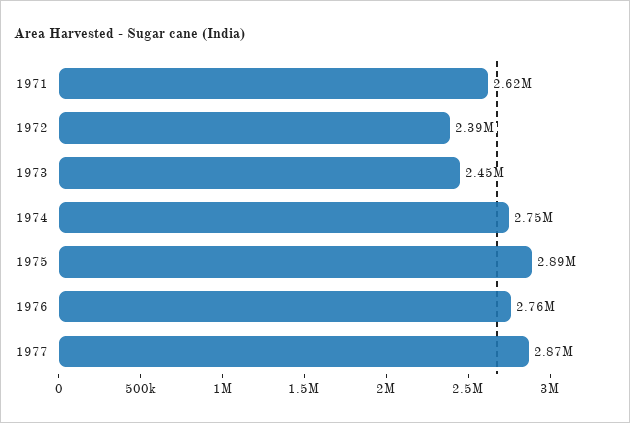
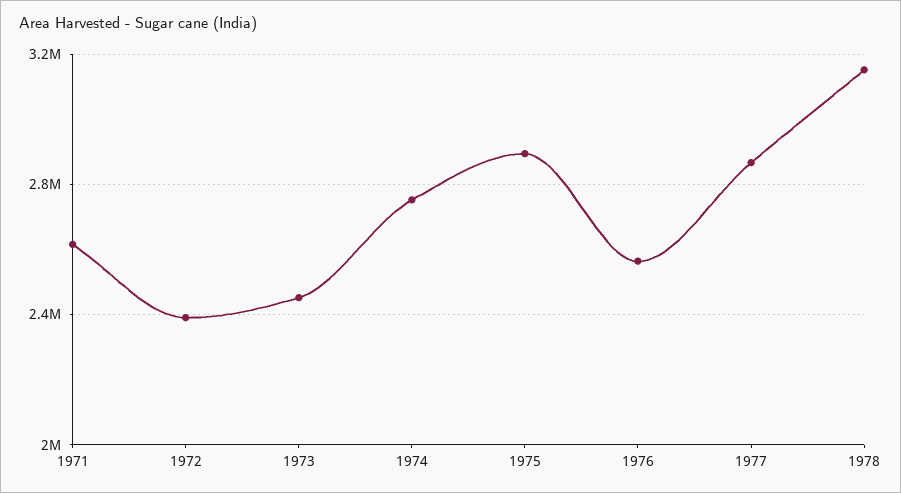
1976: 2760000 -> 2550000
1978: none -> 3150000

